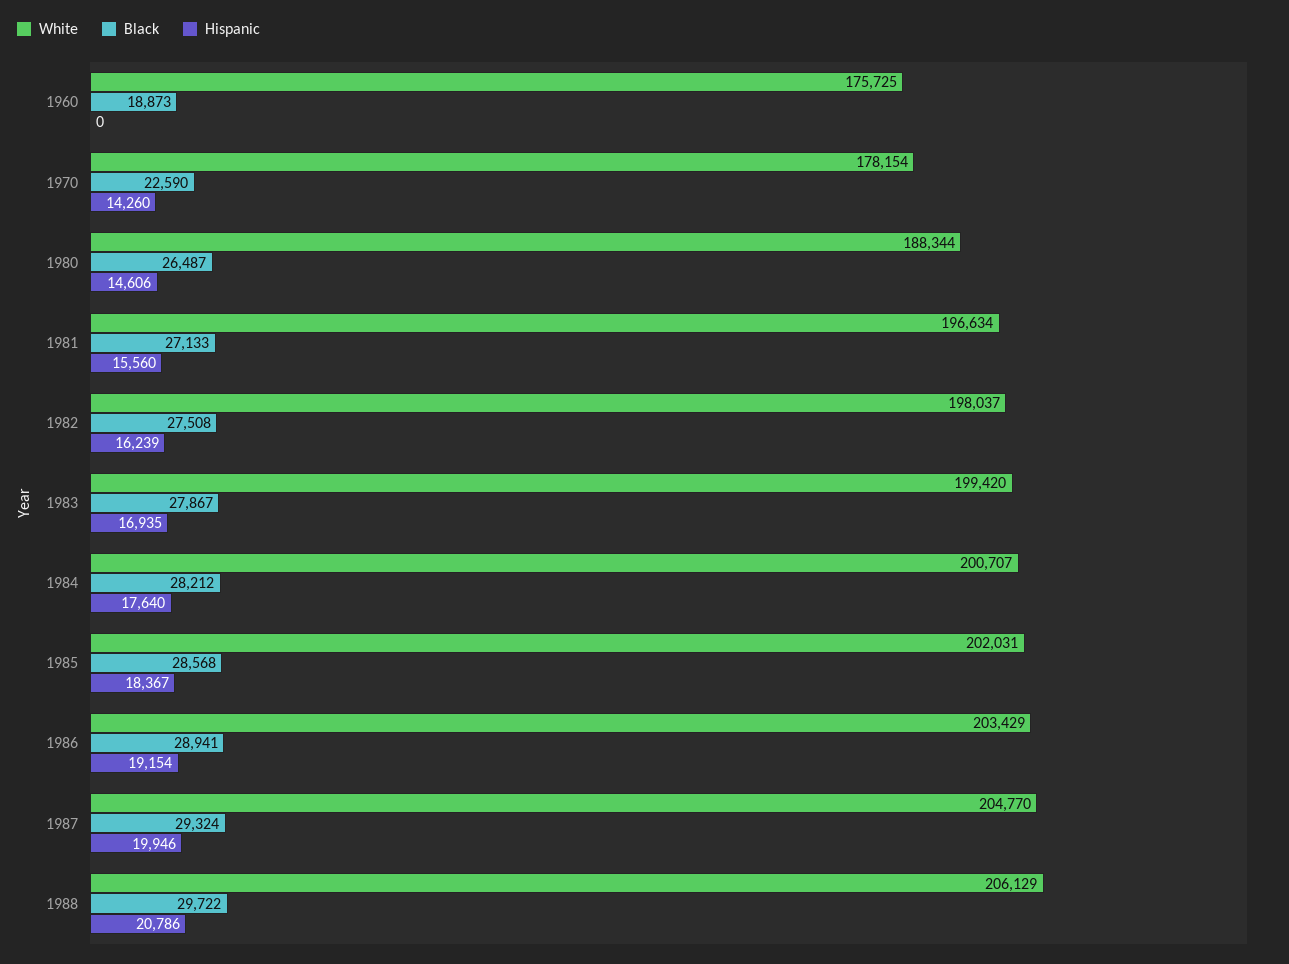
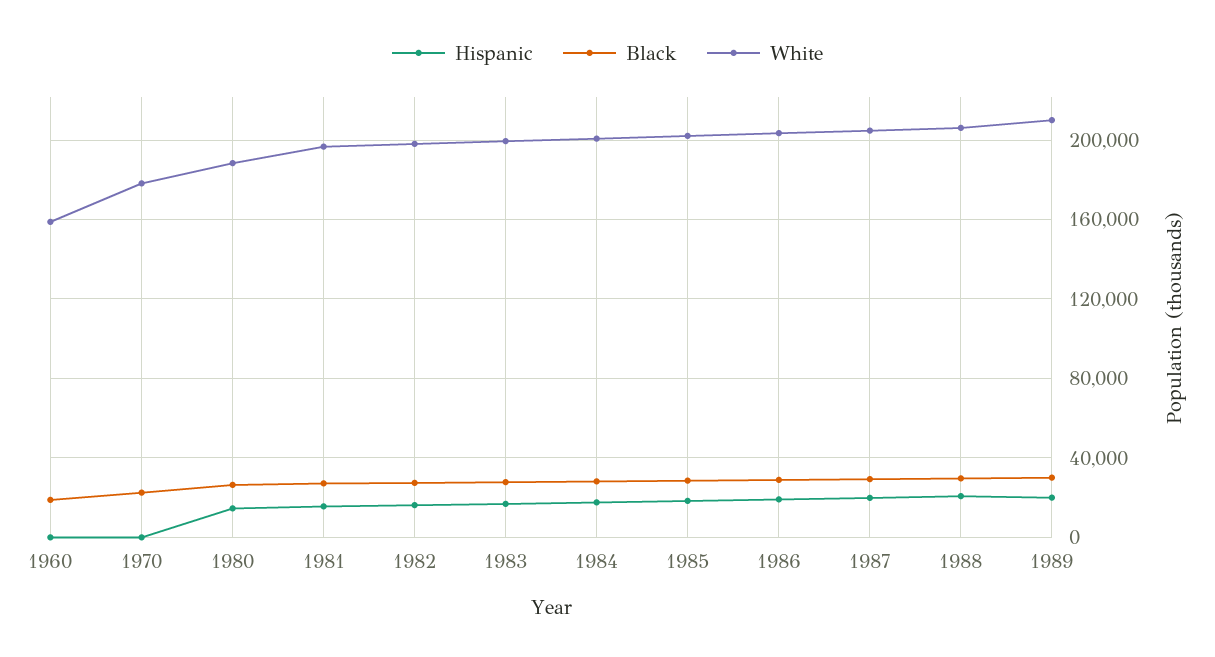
White, 1960: 175725 -> 160000
Hispanic, 1970: 14260 -> 0
Hispanic, 1989: none -> 20000
Black, 1989: none -> 30000
White, 1989: none -> 210000

